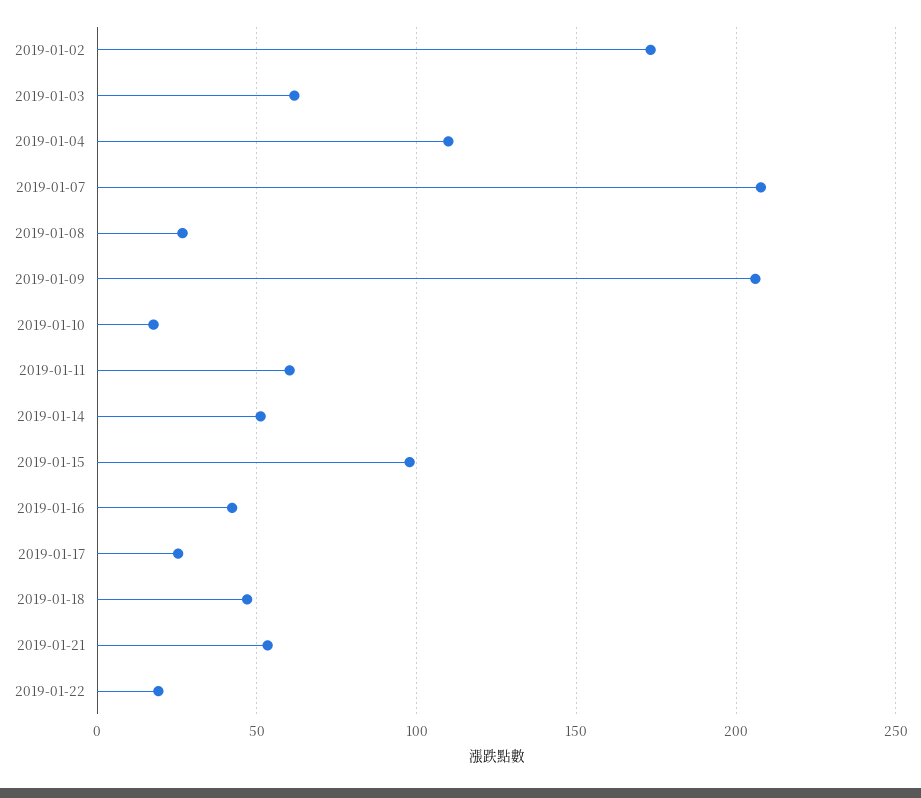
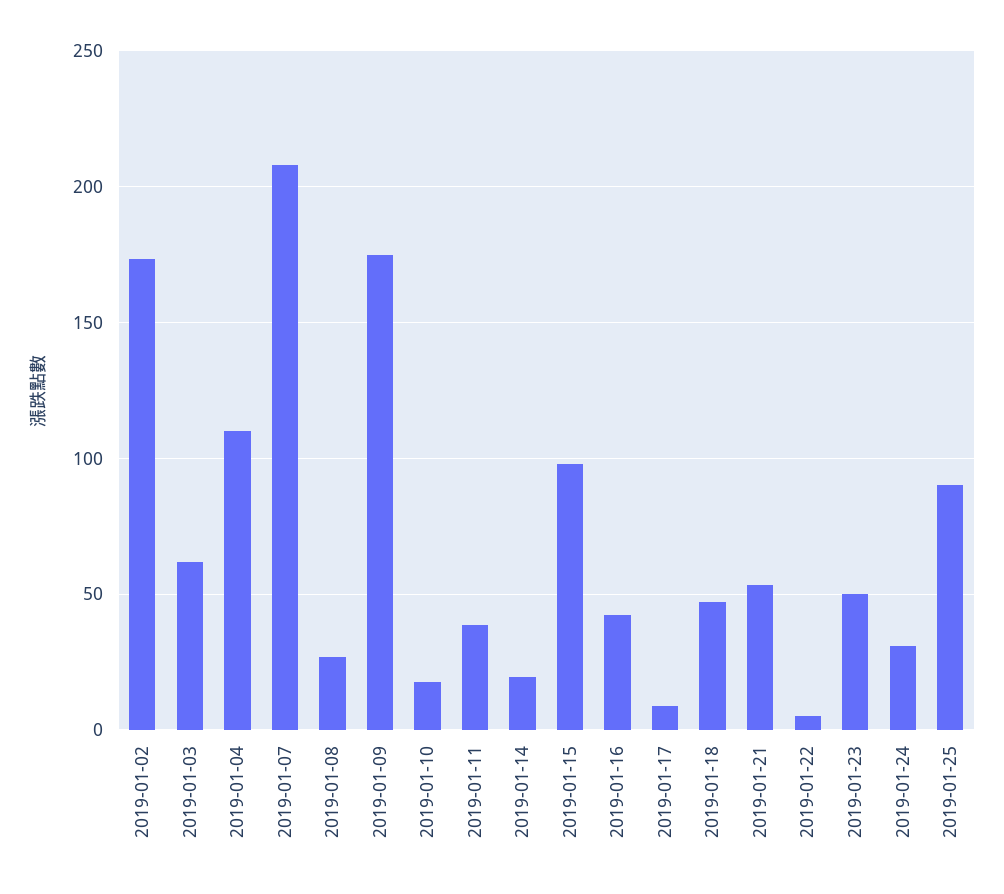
2019-01-09: 205 -> 175
2019-01-11: 60 -> 40
2019-01-14: 50 -> 20
2019-01-17: 25 -> 10
2019-01-22: 20 -> 5
2019-01-23: none -> 50
2019-01-24: none -> 30
2019-01-25: none -> 90

